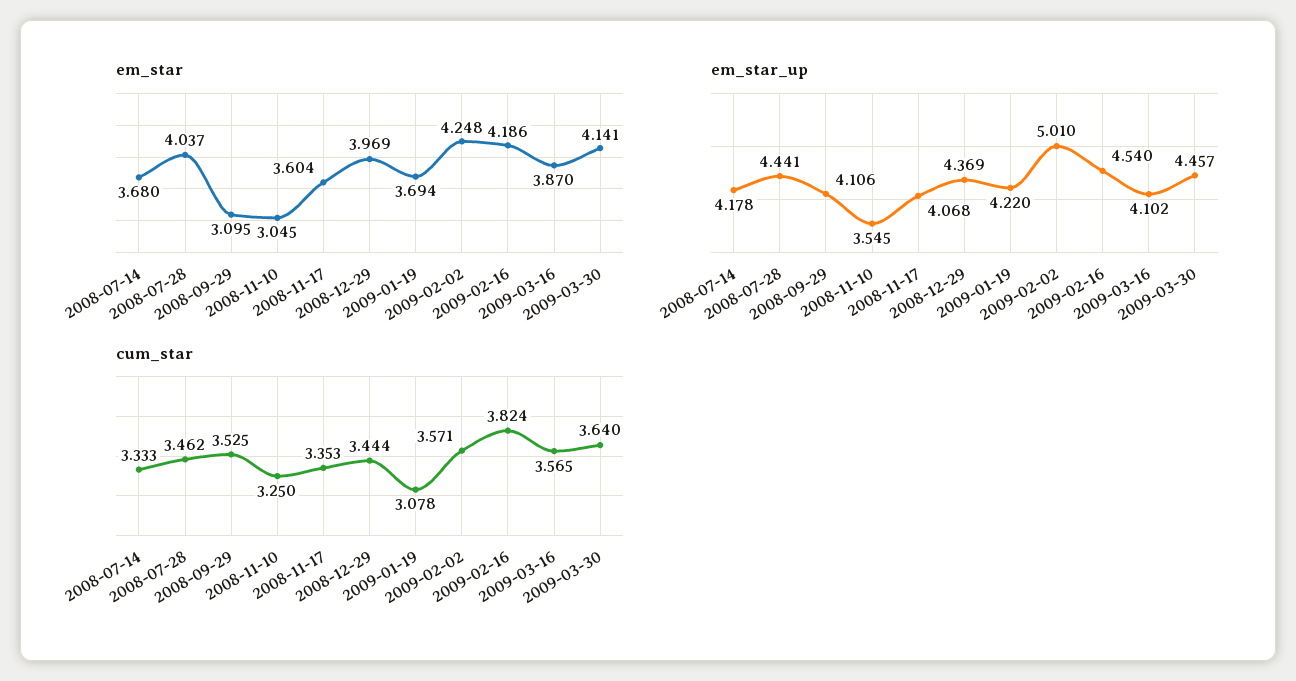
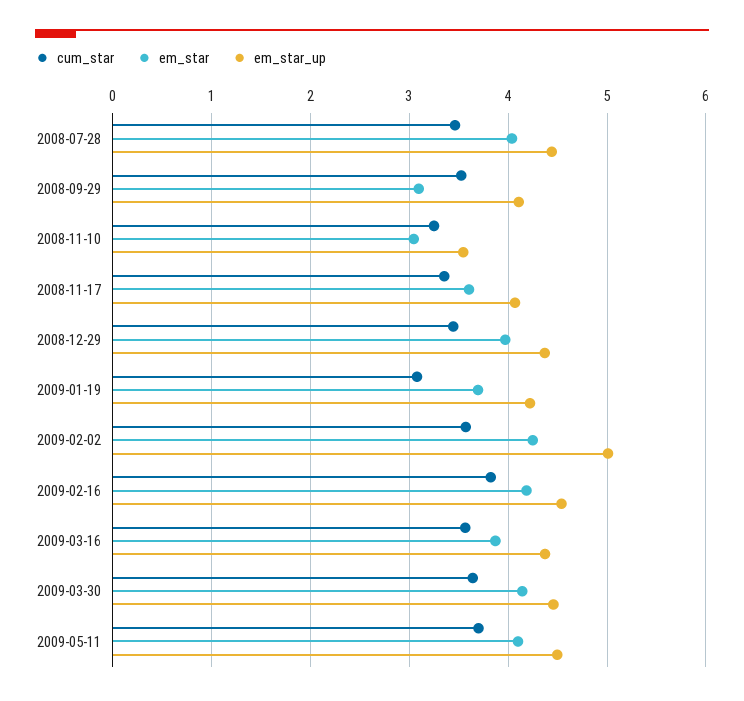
em_star, 2008-07-14: 3.68 -> none
em_star_up, 2008-07-14: 4.178 -> none
em_star_up, 2009-03-16: 4.102 -> 4.4
cum_star, 2008-07-14: 3.333 -> none
cum_star, 2009-05-11: none -> 3.7
em_star, 2009-05-11: none -> 4.1
em_star_up, 2009-05-11: none -> 4.5

